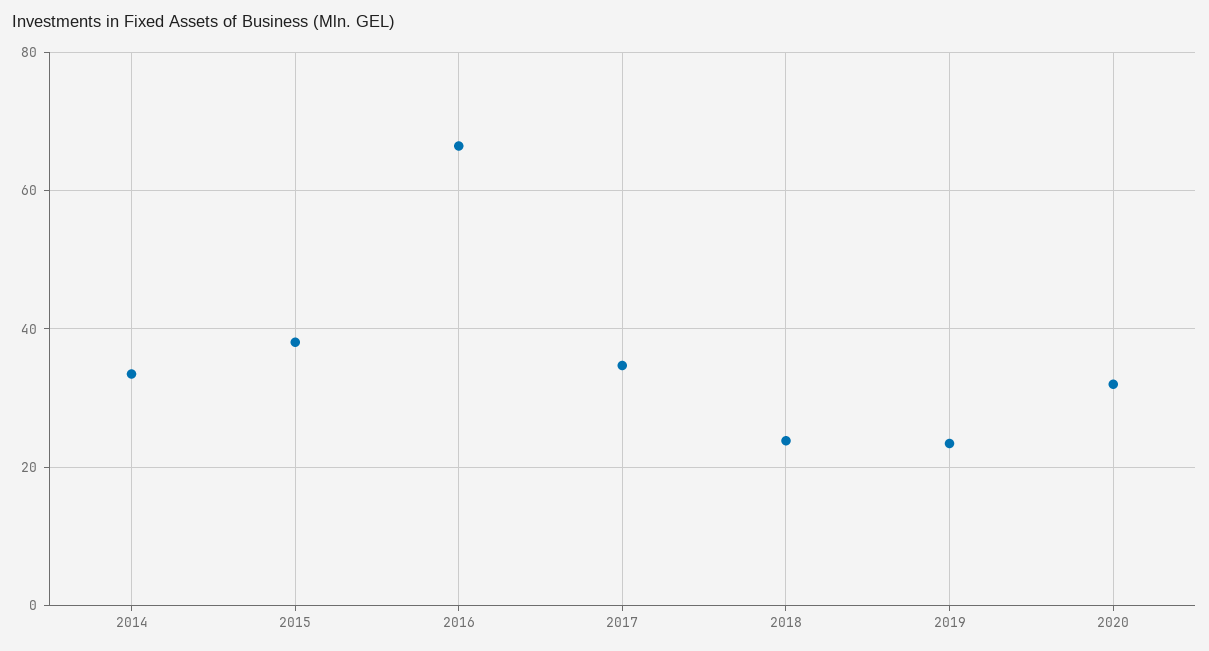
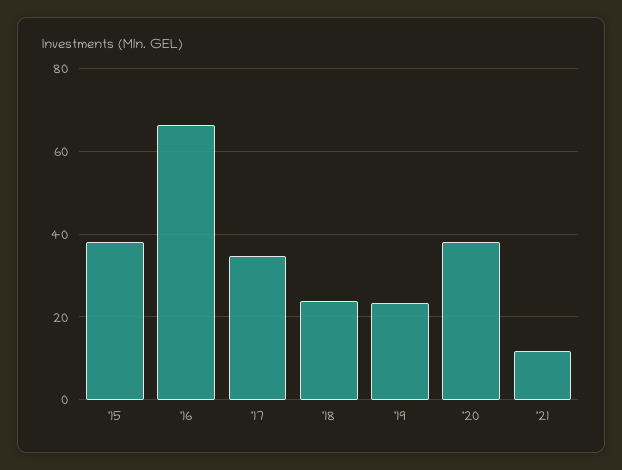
2014: 34 -> none
2020: 32 -> 38
'21: none -> 12

